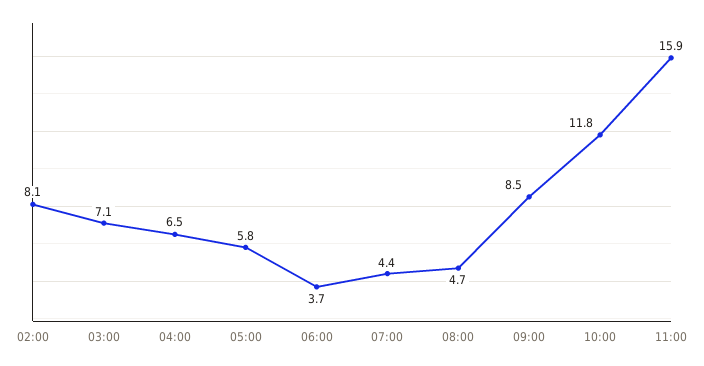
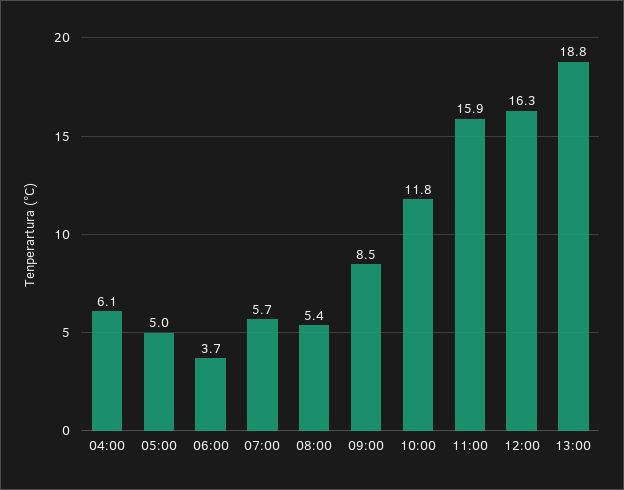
02:00: 8.1 -> none
03:00: 7.1 -> none
04:00: 6.5 -> 6.1
05:00: 5.8 -> 5
07:00: 4.4 -> 5.7
08:00: 4.7 -> 5.4
12:00: none -> 16.3
13:00: none -> 18.8

